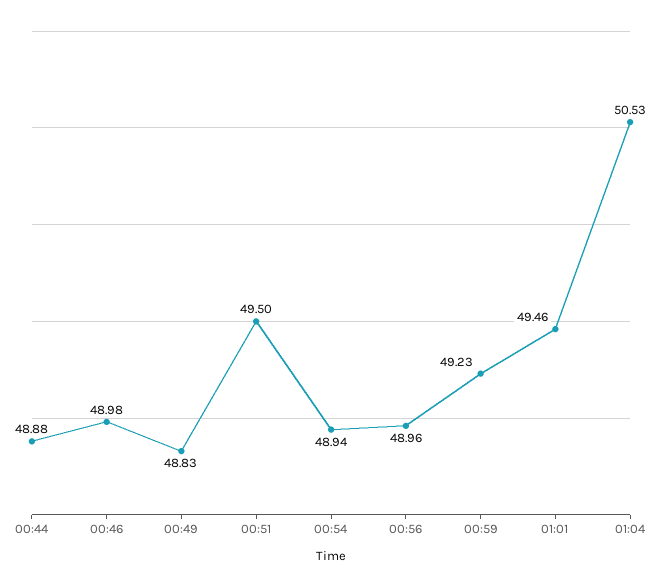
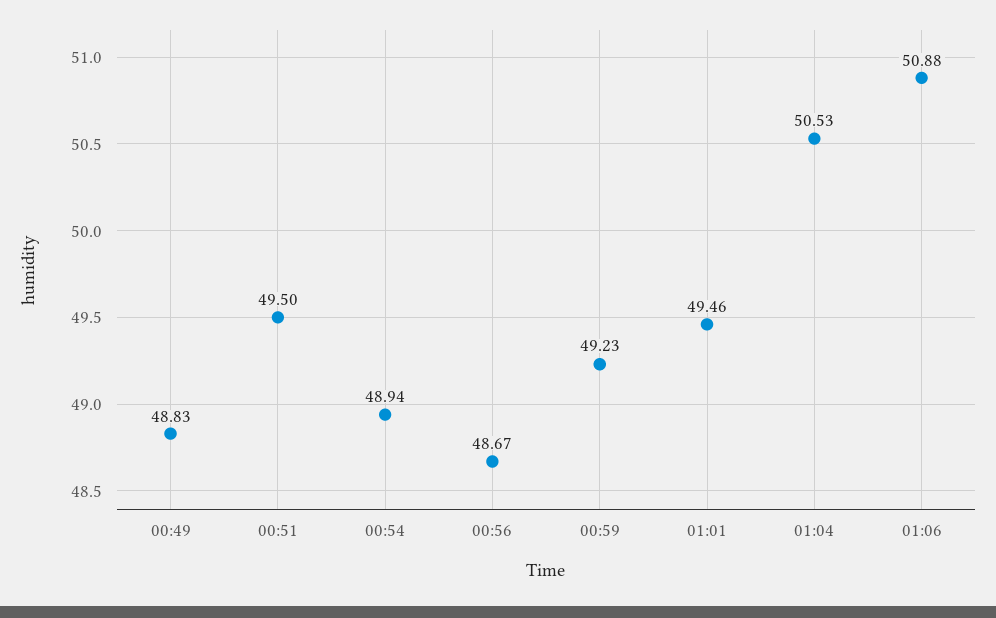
00:44: 48.88 -> none
00:46: 48.98 -> none
00:56: 48.96 -> 48.67
01:06: none -> 50.88

